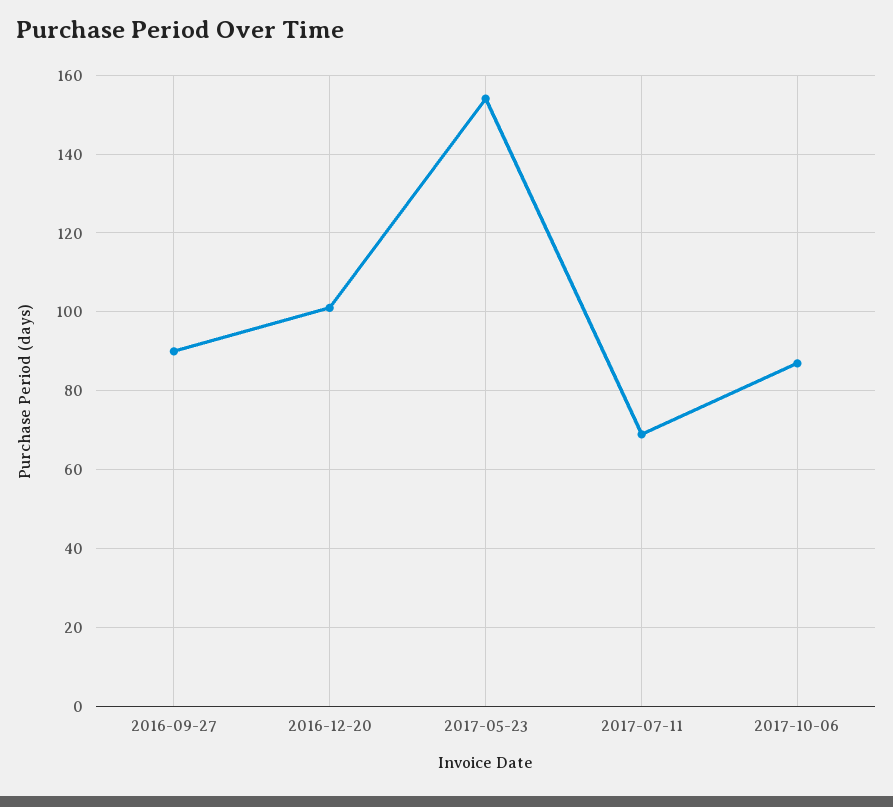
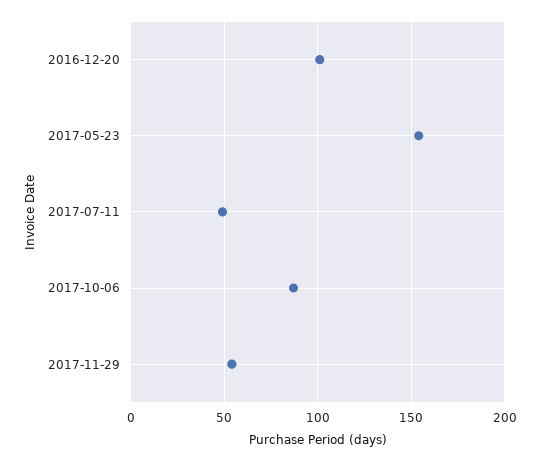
2016-09-27: 90 -> none
2017-07-11: 70 -> 50
2017-11-29: none -> 55

